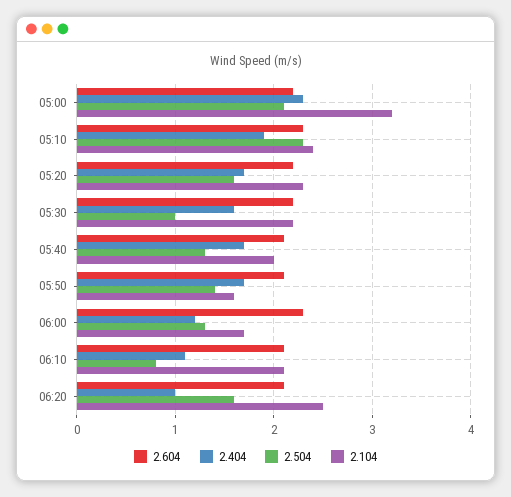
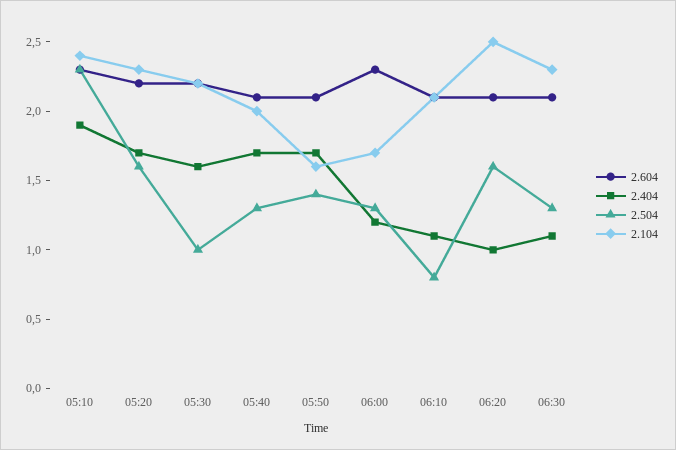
2.604, 05:00: 2.2 -> none
2.404, 05:00: 2.3 -> none
2.504, 05:00: 2.1 -> none
2.104, 05:00: 3.2 -> none
2.604, 06:30: none -> 2.1
2.404, 06:30: none -> 1.1
2.504, 06:30: none -> 1.3
2.104, 06:30: none -> 2.3

